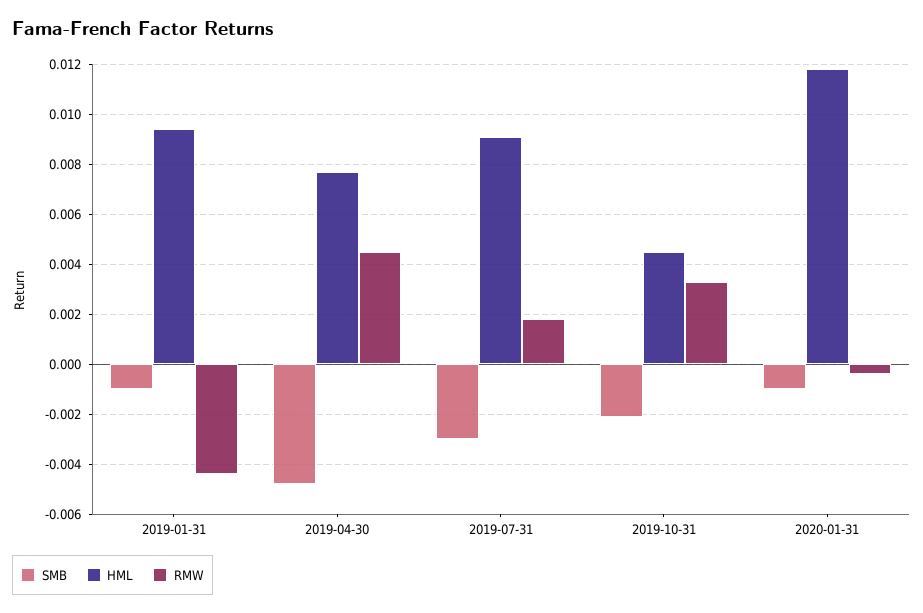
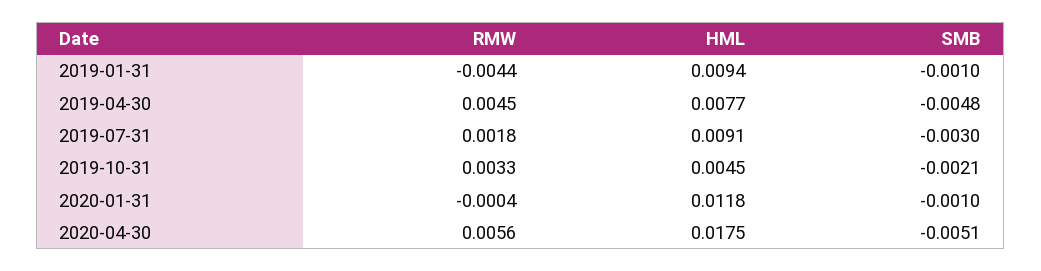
RMW, 2020-04-30: none -> 0.0056
HML, 2020-04-30: none -> 0.0175
SMB, 2020-04-30: none -> -0.0051

